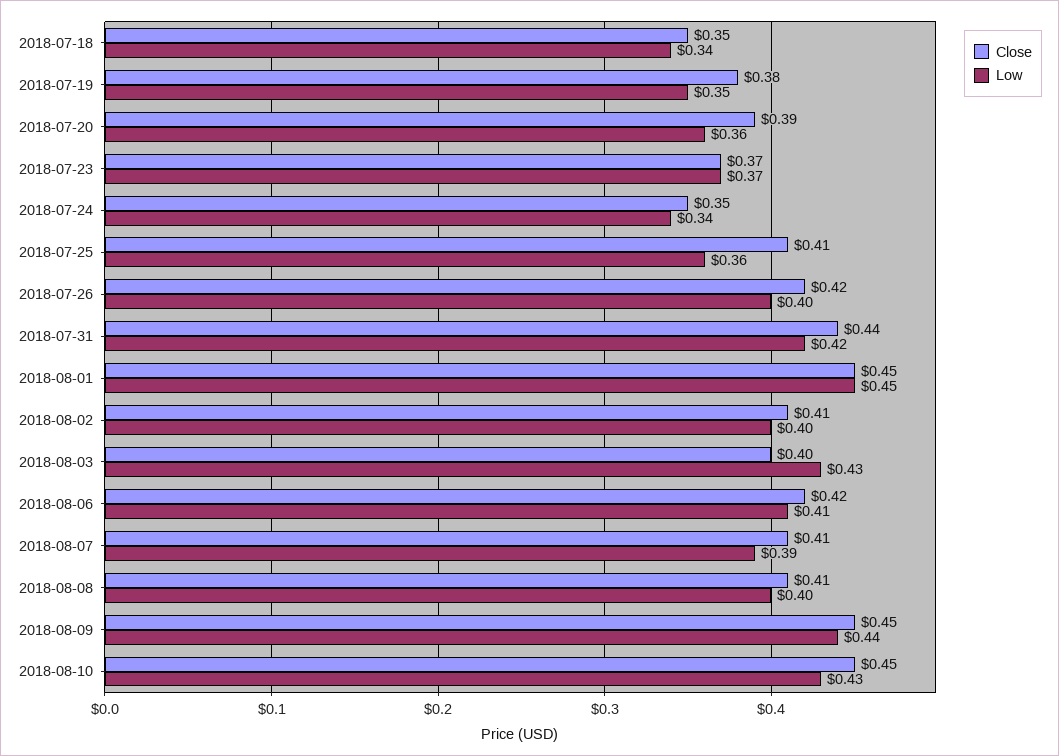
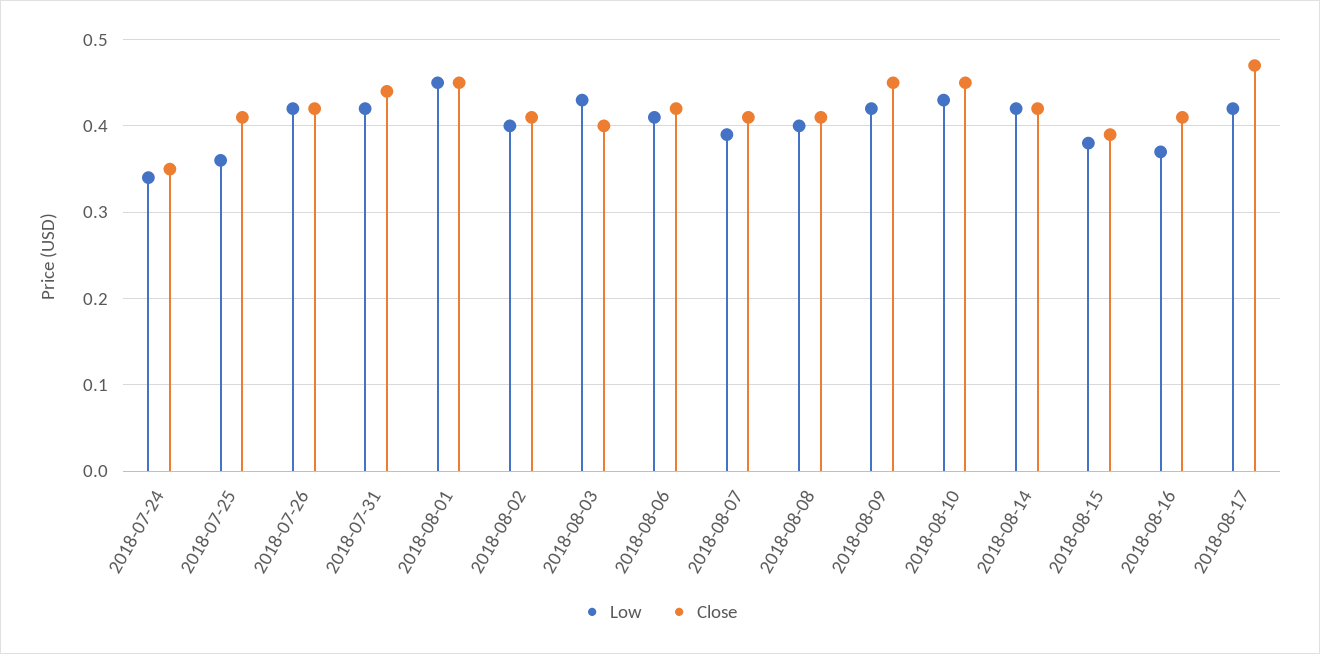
Close, 2018-07-18: 0.35 -> none
Low, 2018-07-18: 0.34 -> none
Close, 2018-07-19: 0.38 -> none
Low, 2018-07-19: 0.35 -> none
Close, 2018-07-20: 0.39 -> none
Low, 2018-07-20: 0.36 -> none
Close, 2018-07-23: 0.37 -> none
Low, 2018-07-23: 0.37 -> none
Low, 2018-07-26: 0.4 -> 0.42
Low, 2018-08-09: 0.44 -> 0.42
Low, 2018-08-14: none -> 0.42
Close, 2018-08-14: none -> 0.42
Low, 2018-08-15: none -> 0.38
Close, 2018-08-15: none -> 0.39
Low, 2018-08-16: none -> 0.37
Close, 2018-08-16: none -> 0.41
Low, 2018-08-17: none -> 0.42
Close, 2018-08-17: none -> 0.47

